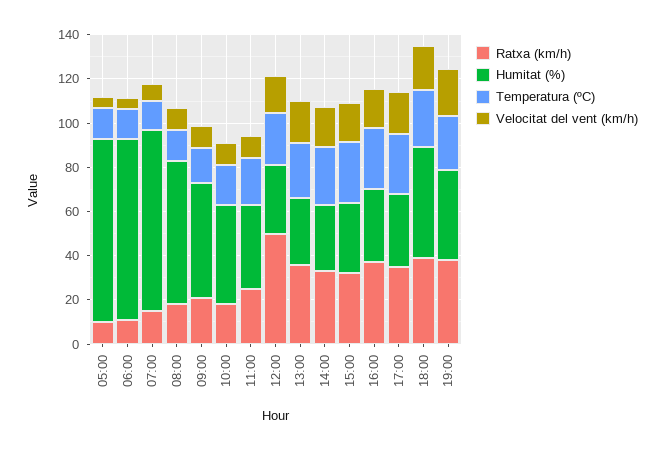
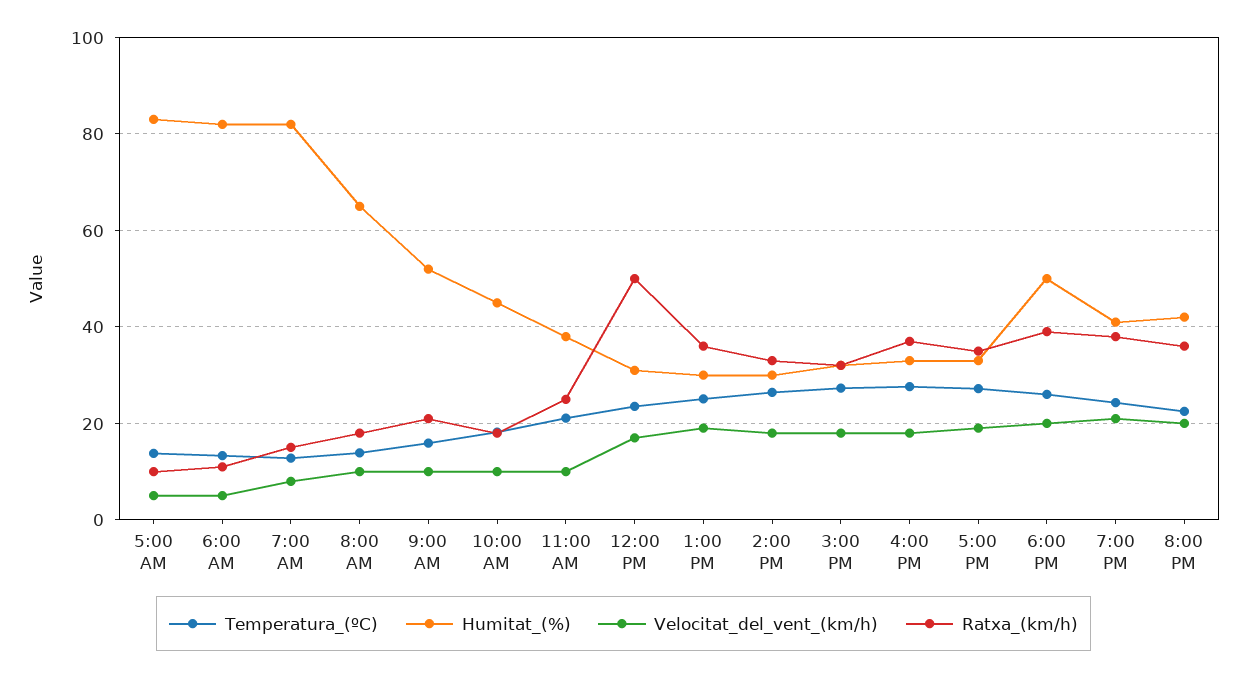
Temperatura (ºC), 8:00 PM: none -> 22
Humitat (%), 8:00 PM: none -> 42
Velocitat del vent (km/h), 8:00 PM: none -> 20
Ratxa (km/h), 8:00 PM: none -> 36

